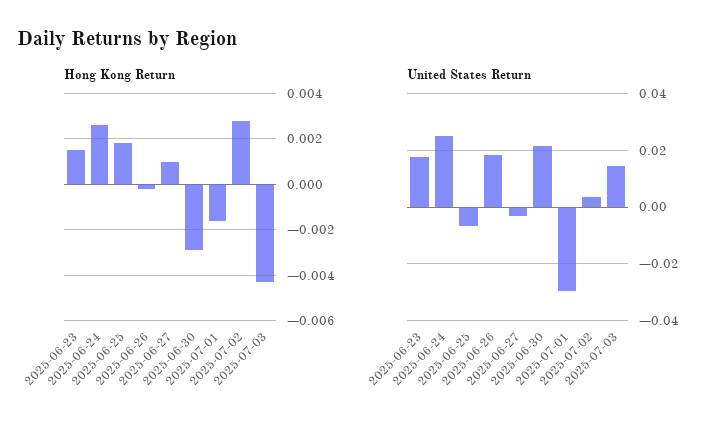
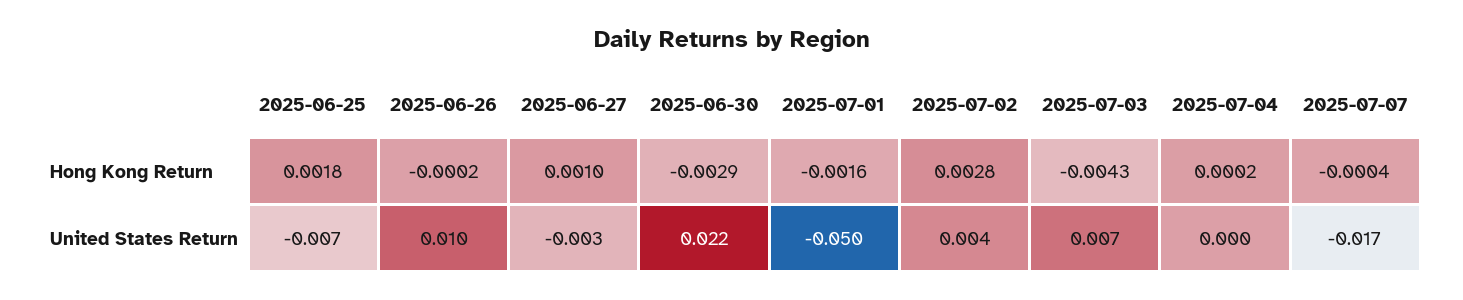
Hong Kong Return, 2025-06-23: 0.0015 -> none
Hong Kong Return, 2025-06-24: 0.0025 -> none
United States Return, 2025-06-23: 0.0175 -> none
United States Return, 2025-06-24: 0.025 -> none
United States Return, 2025-06-26: 0.0175 -> 0.01
United States Return, 2025-07-01: -0.03 -> -0.05
United States Return, 2025-07-03: 0.015 -> 0.007
Hong Kong Return, 2025-07-04: none -> 0.0002
Hong Kong Return, 2025-07-07: none -> -0.0004
United States Return, 2025-07-04: none -> 0
United States Return, 2025-07-07: none -> -0.017

